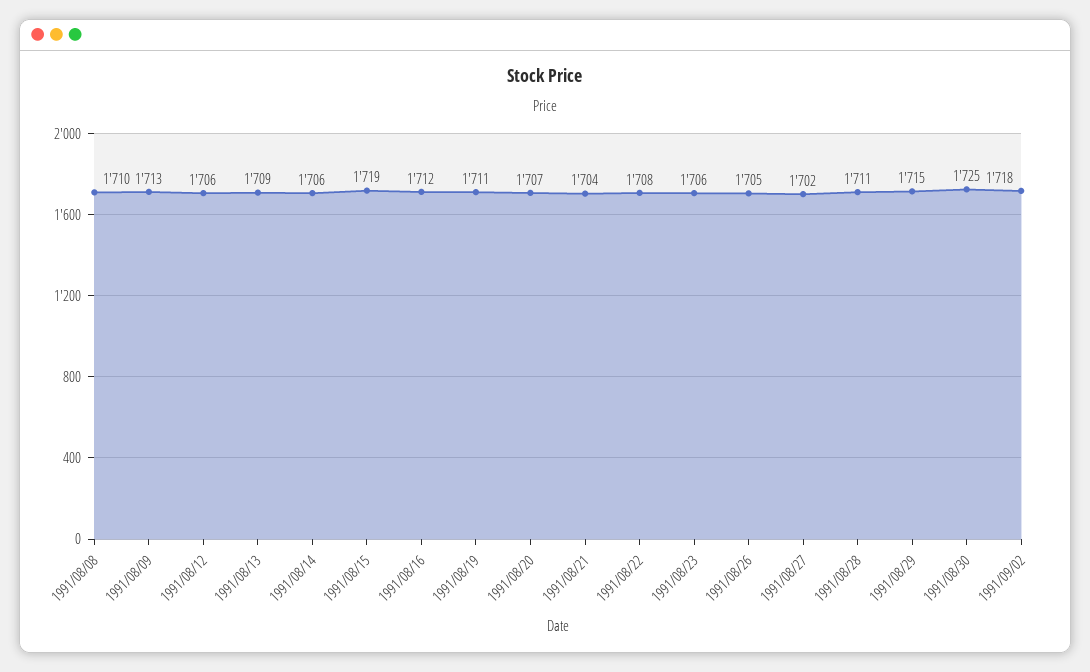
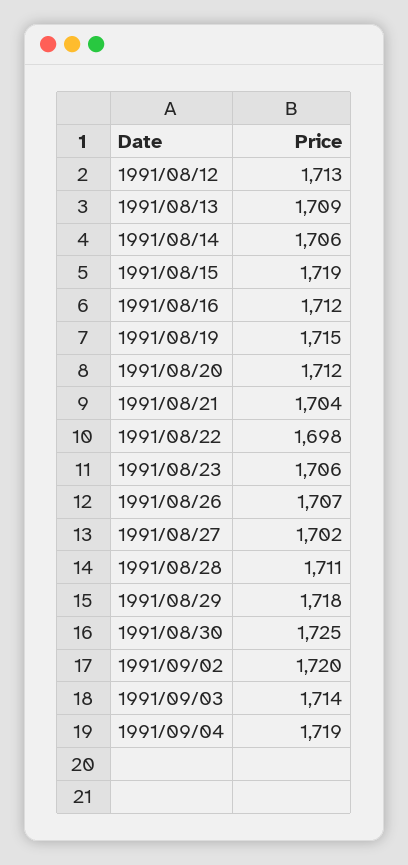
1991/08/08: 1710 -> none
1991/08/09: 1713 -> none
1991/08/12: 1706 -> 1713
1991/08/19: 1711 -> 1715
1991/08/20: 1707 -> 1712
1991/08/22: 1708 -> 1698
1991/08/26: 1705 -> 1707
1991/08/29: 1715 -> 1718
1991/09/02: 1718 -> 1720
1991/09/03: none -> 1714
1991/09/04: none -> 1719

